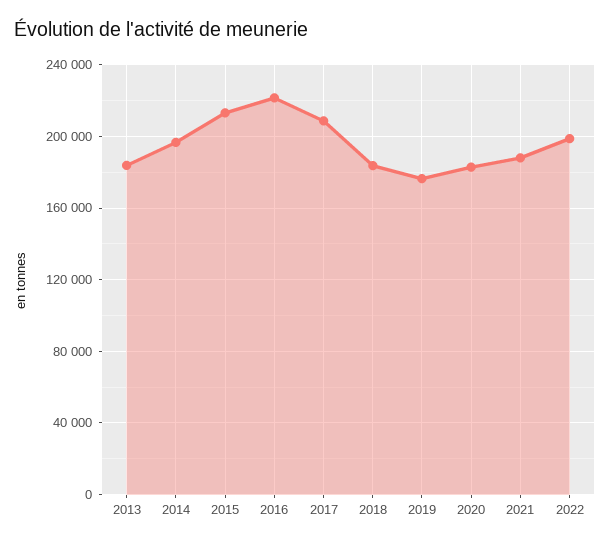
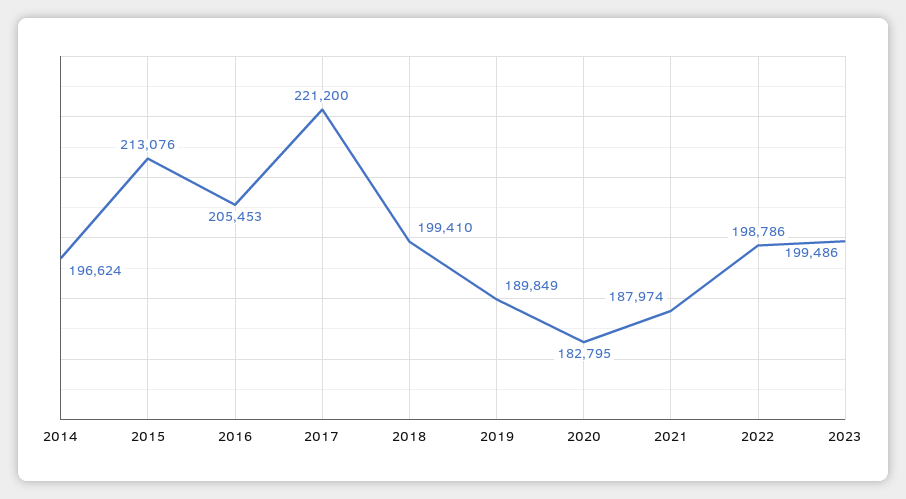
2013: 185000 -> none
2016: 220000 -> 205453
2017: 210000 -> 221200
2018: 185000 -> 199410
2019: 175000 -> 189849
2023: none -> 199486

